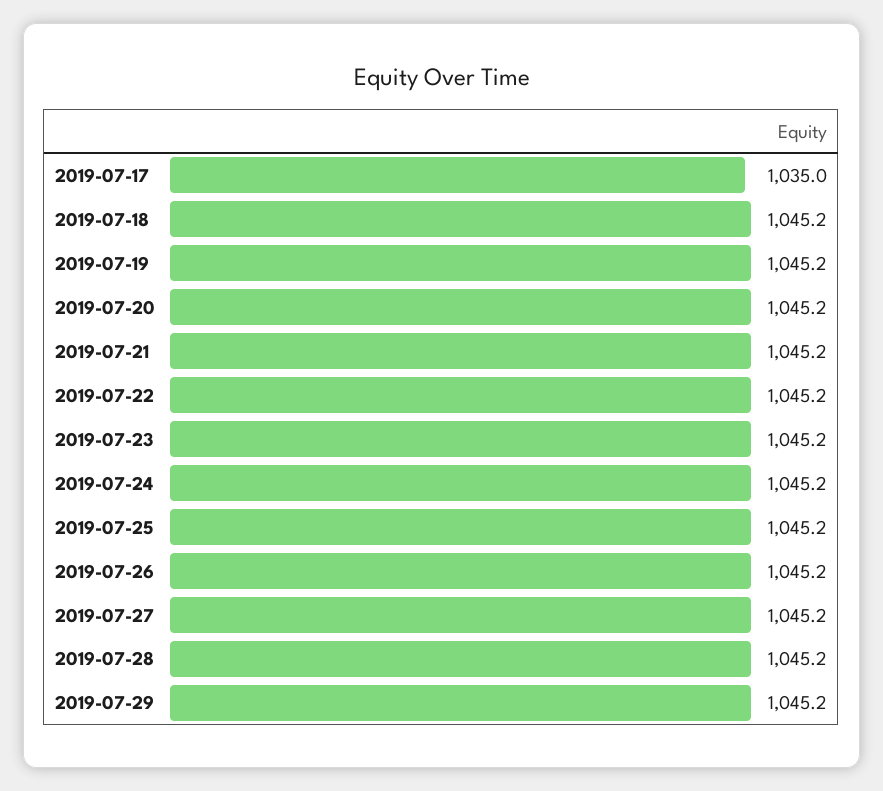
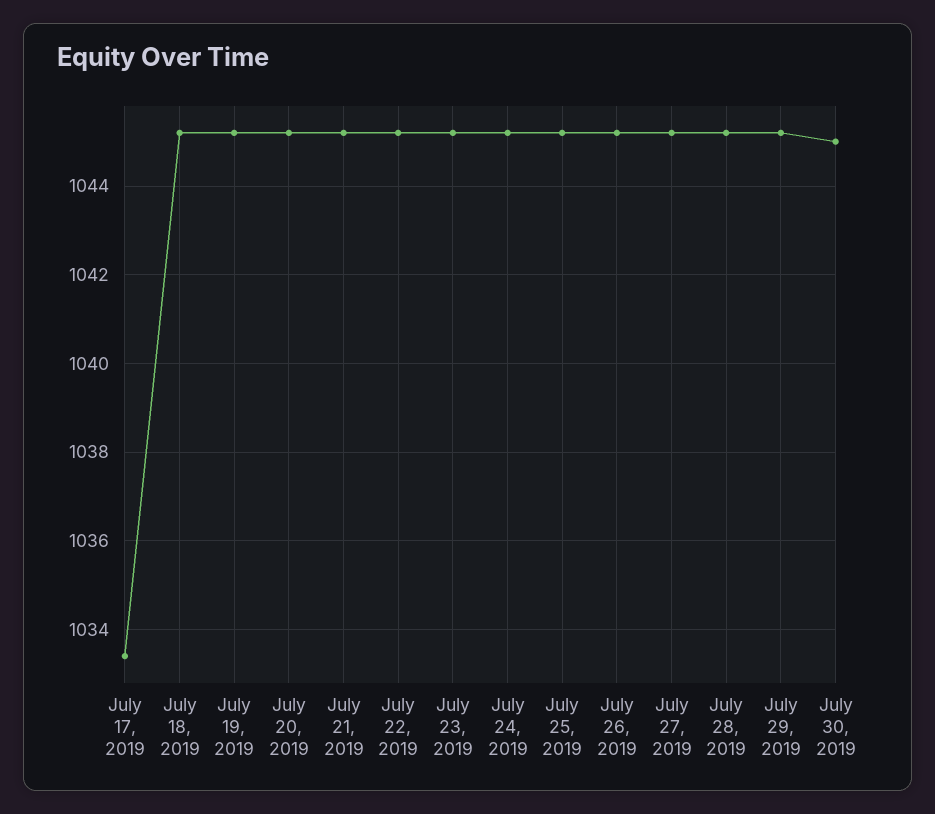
2019-07-17: 1035 -> 1033.5
July 30, 2019: none -> 1045

